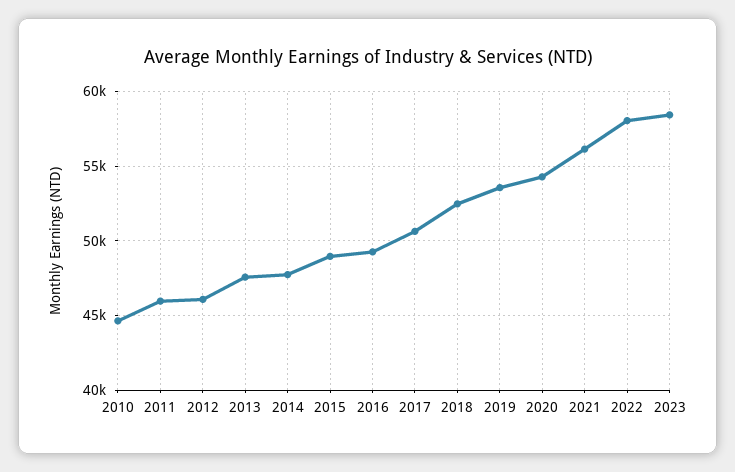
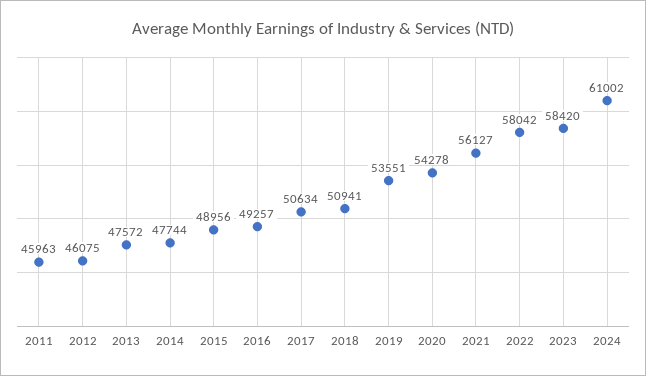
2010: 44500 -> none
2018: 52500 -> 50941
2024: none -> 61002

